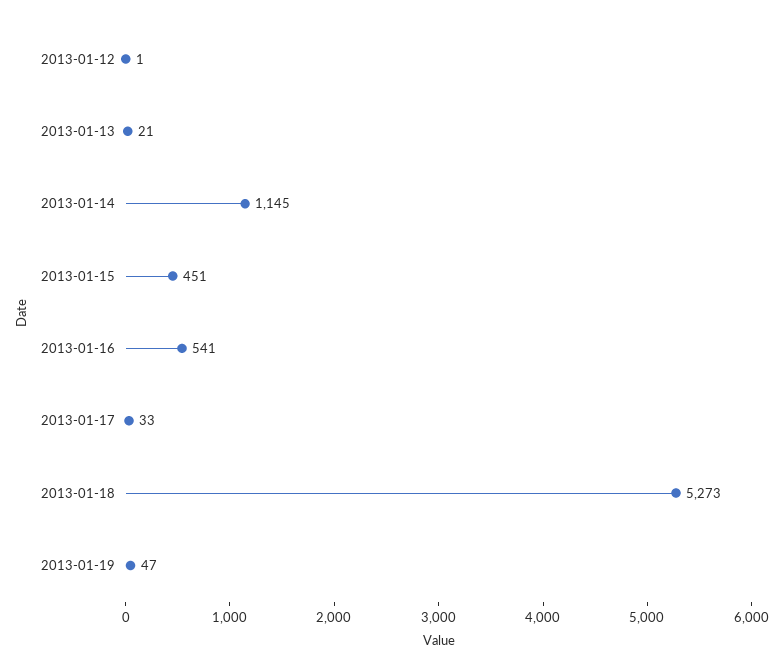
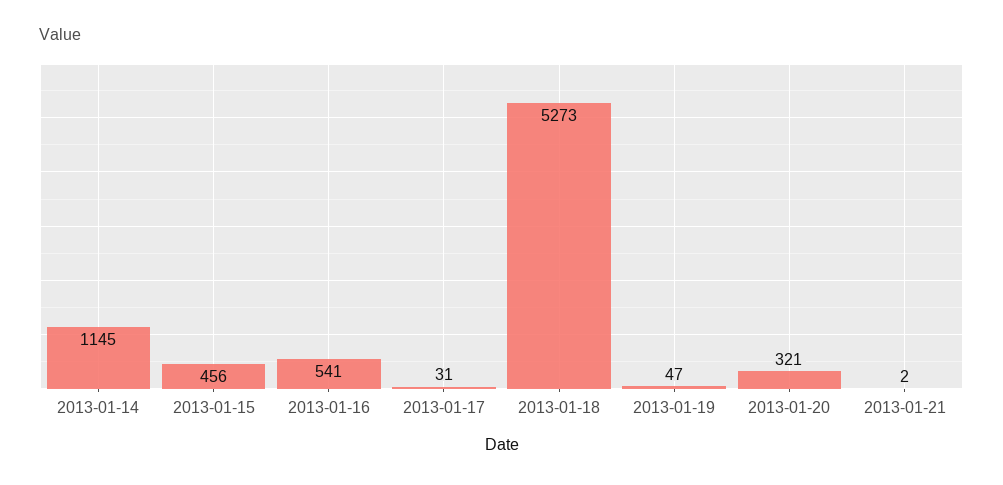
2013-01-12: 1 -> none
2013-01-13: 21 -> none
2013-01-15: 451 -> 456
2013-01-17: 33 -> 31
2013-01-20: none -> 321
2013-01-21: none -> 2

